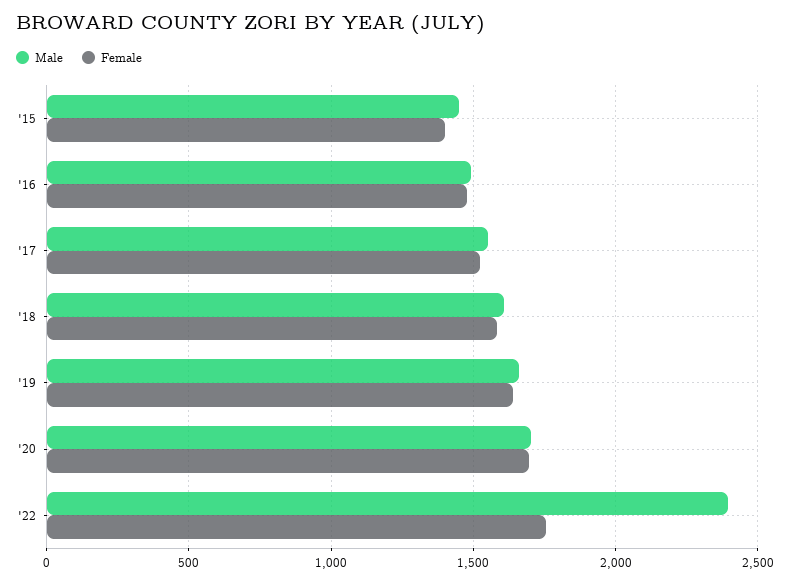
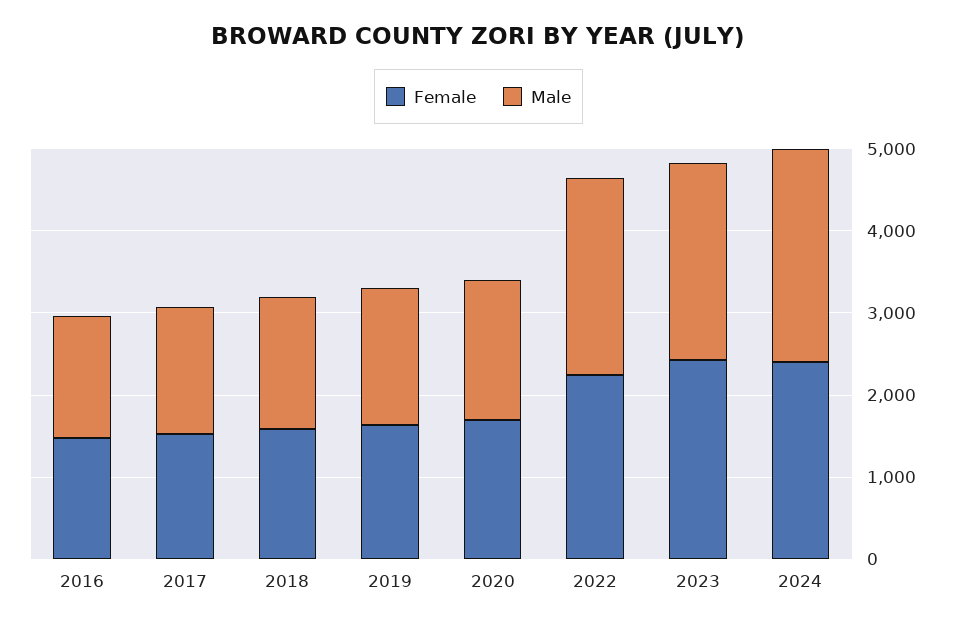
Male, '15: 1450 -> none
Female, '15: 1400 -> none
Female, '22: 1750 -> 2200
Female, 2023: none -> 2400
Male, 2023: none -> 2400
Female, 2024: none -> 2400
Male, 2024: none -> 2600

